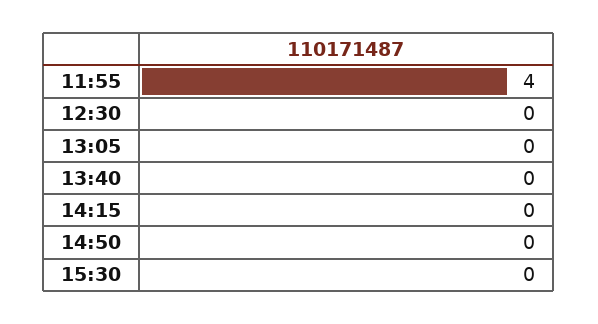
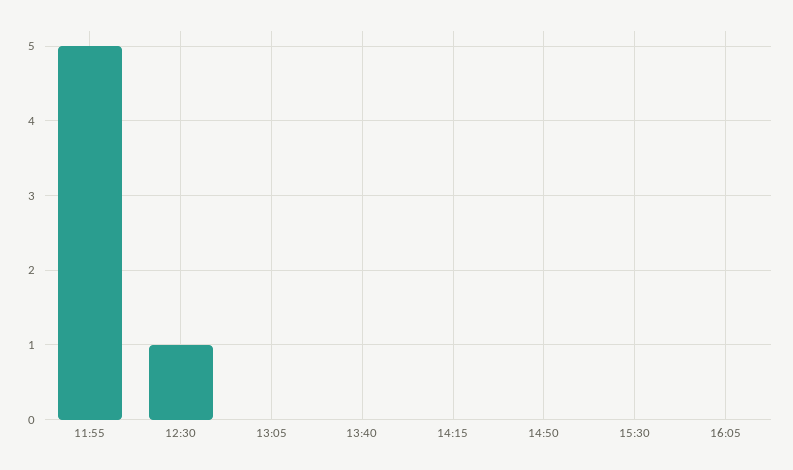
11:55: 4 -> 5
12:30: 0 -> 1
16:05: none -> 0

